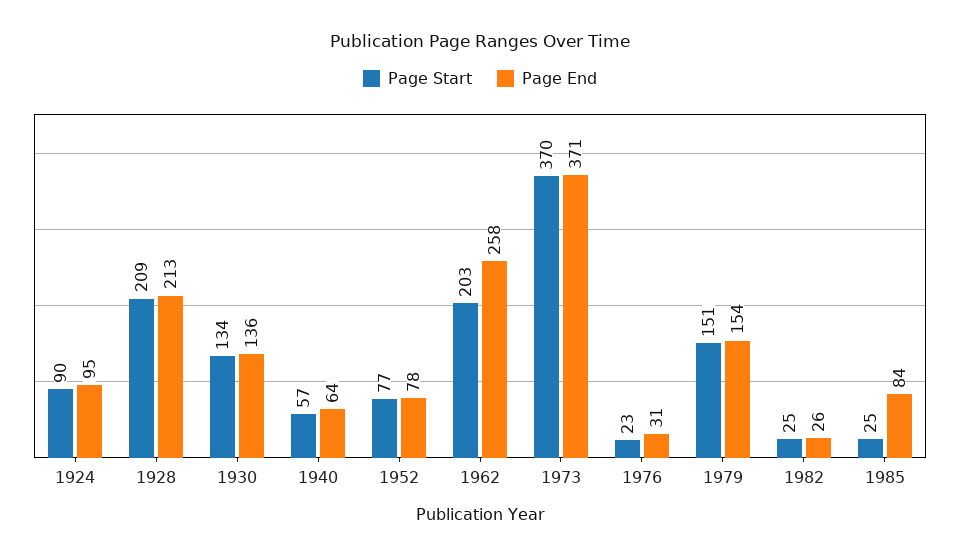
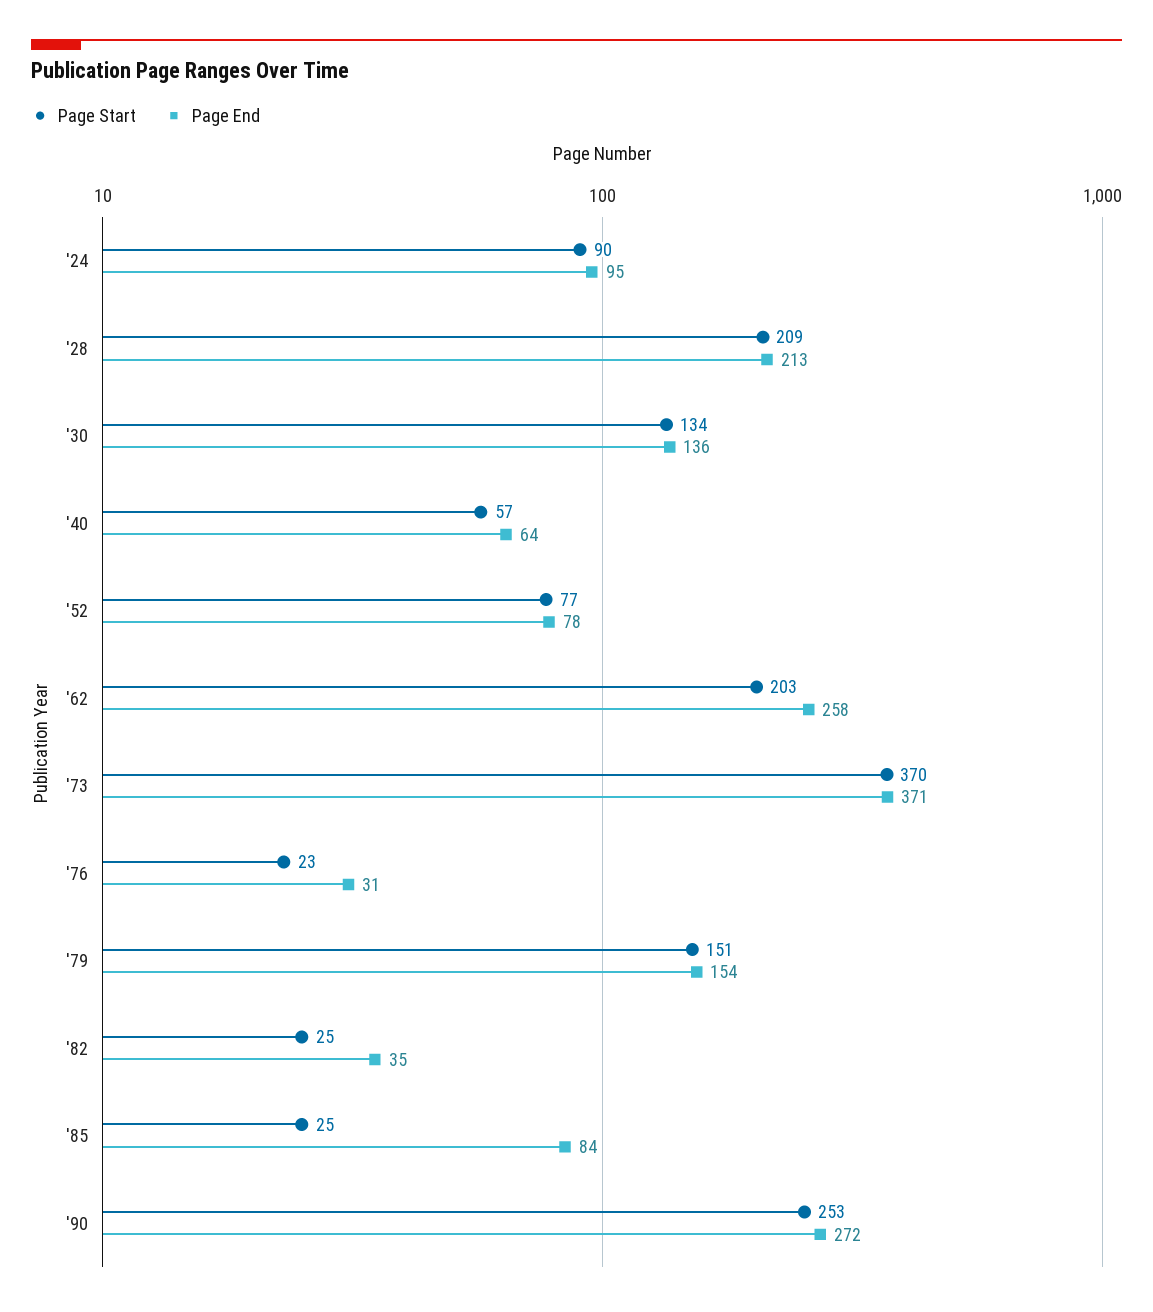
Page End, 1982: 26 -> 35
Page Start, '90: none -> 253
Page End, '90: none -> 272

